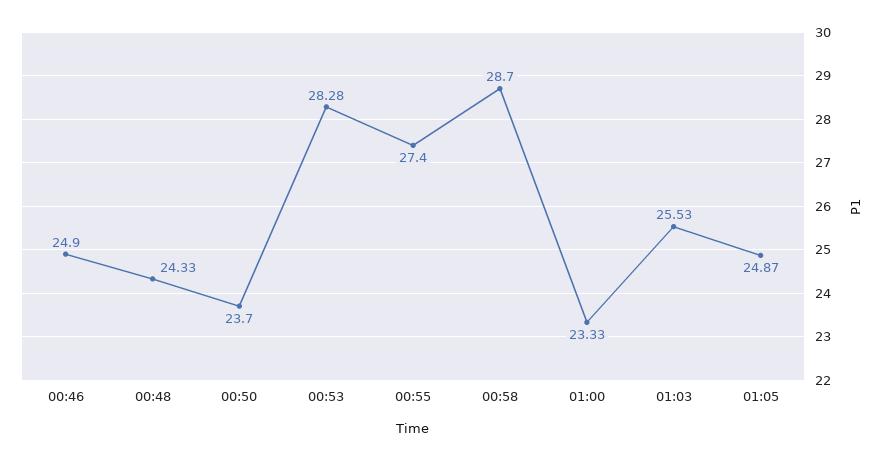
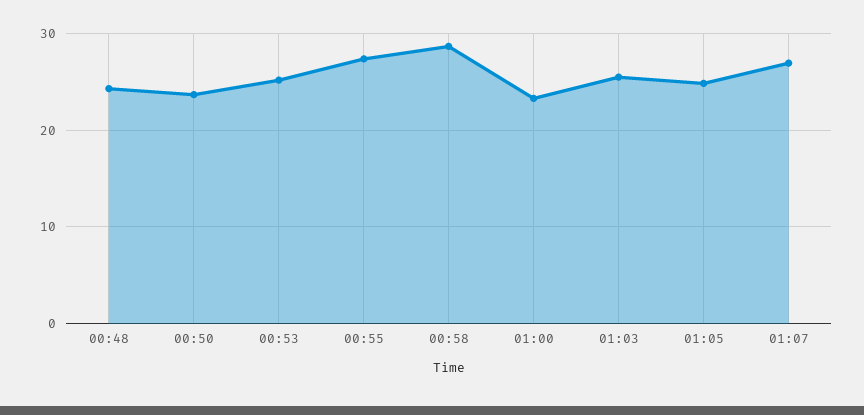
00:46: 24.9 -> none
00:53: 28.28 -> 25
01:07: none -> 27

